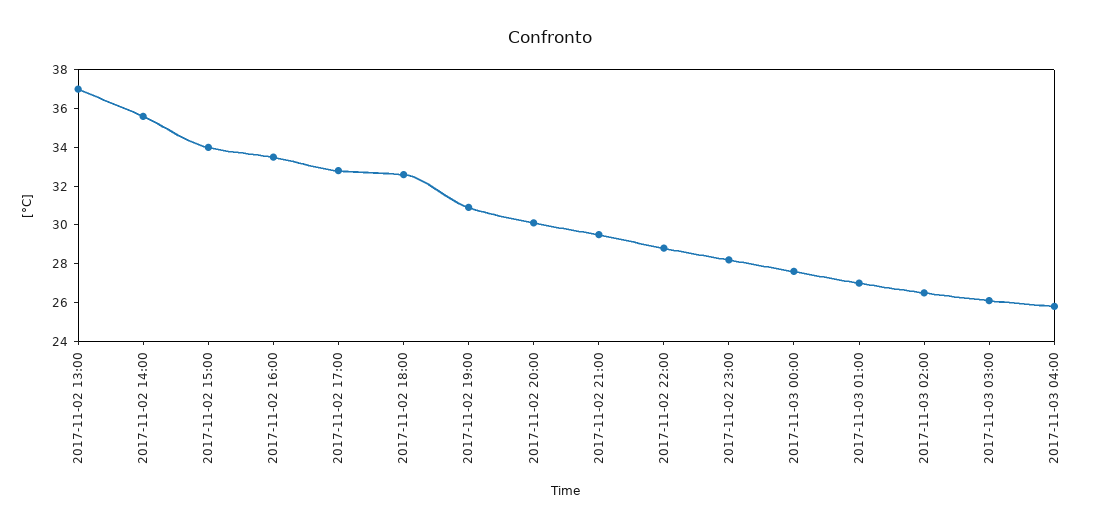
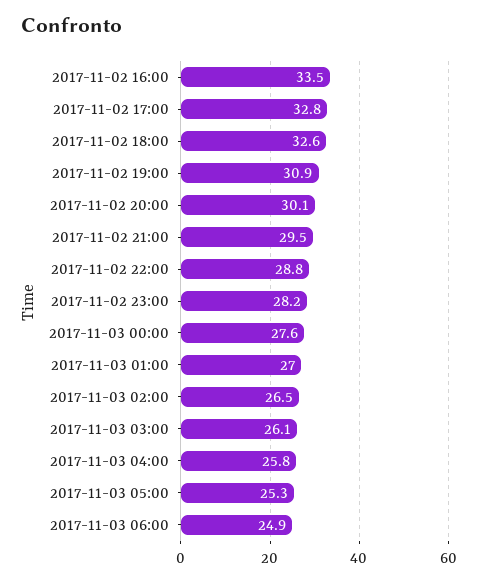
2017-11-02 13:00: 37 -> none
2017-11-02 14:00: 35.5 -> none
2017-11-02 15:00: 34 -> none
2017-11-03 05:00: none -> 25.3
2017-11-03 06:00: none -> 24.9

